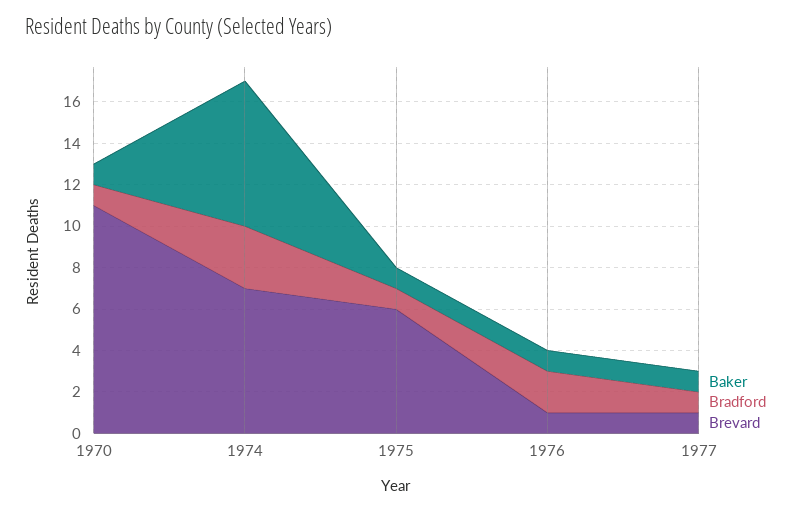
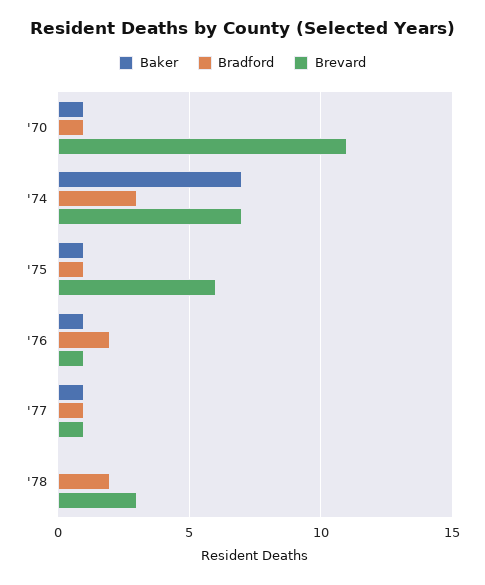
Baker, '78: none -> 0
Bradford, '78: none -> 2
Brevard, '78: none -> 3

